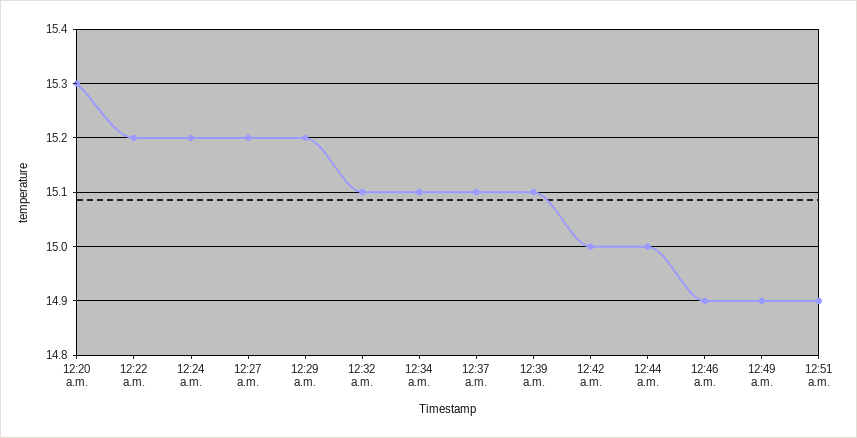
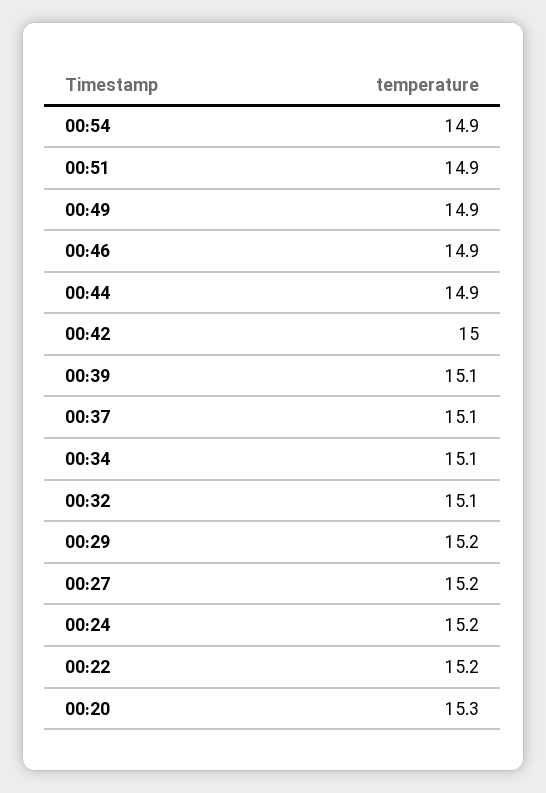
12:44 a.m.: 15 -> 14.9
00:54: none -> 14.9

